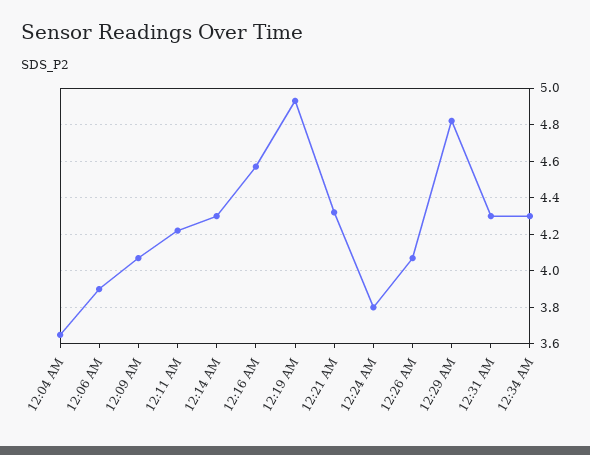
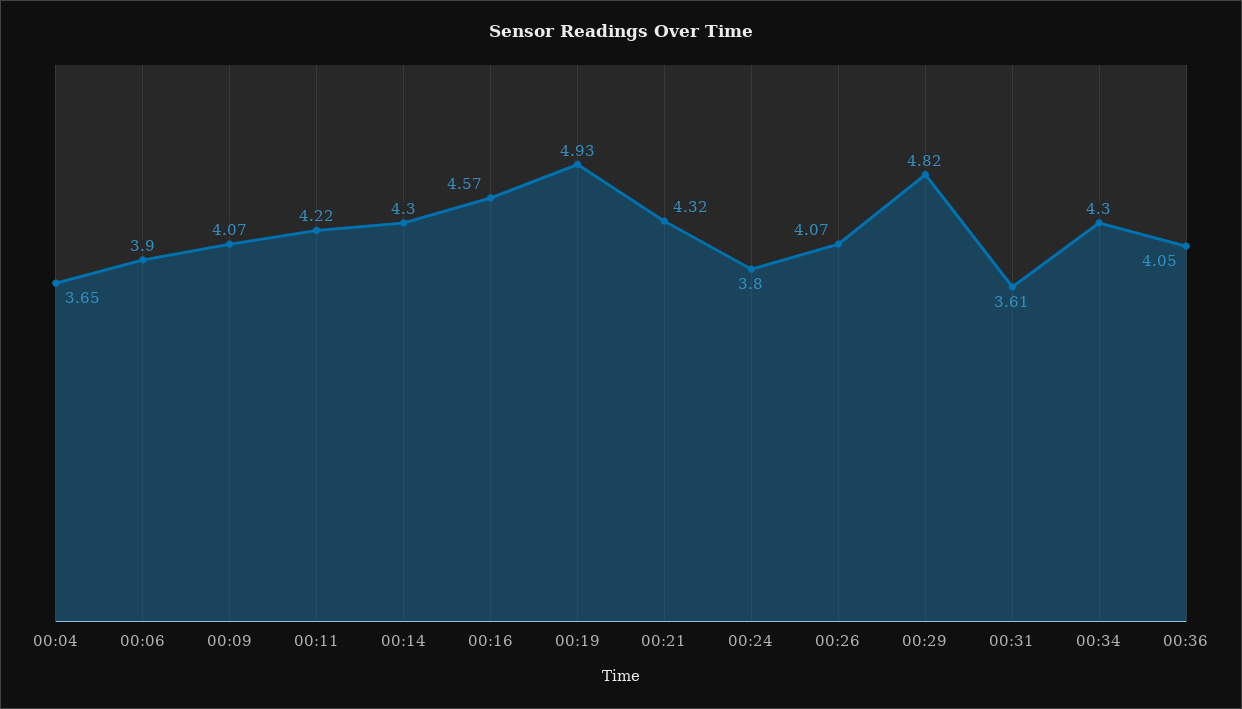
12:31 AM: 4.3 -> 3.61
00:36: none -> 4.05

